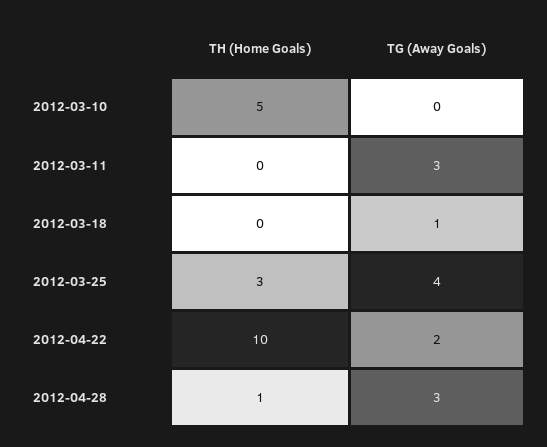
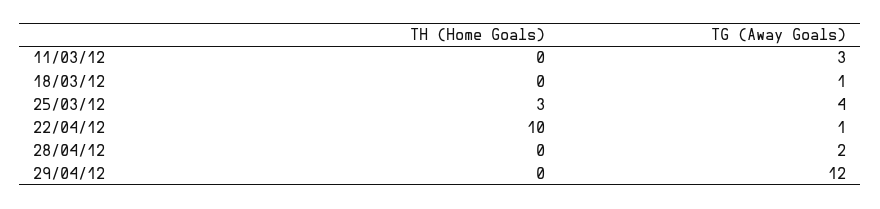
TH (Home Goals), 2012-03-10: 5 -> none
TG (Away Goals), 2012-03-10: 0 -> none
TG (Away Goals), 2012-04-22: 2 -> 1
TH (Home Goals), 2012-04-28: 1 -> 0
TG (Away Goals), 2012-04-28: 3 -> 2
TH (Home Goals), 29/04/12: none -> 0
TG (Away Goals), 29/04/12: none -> 12

